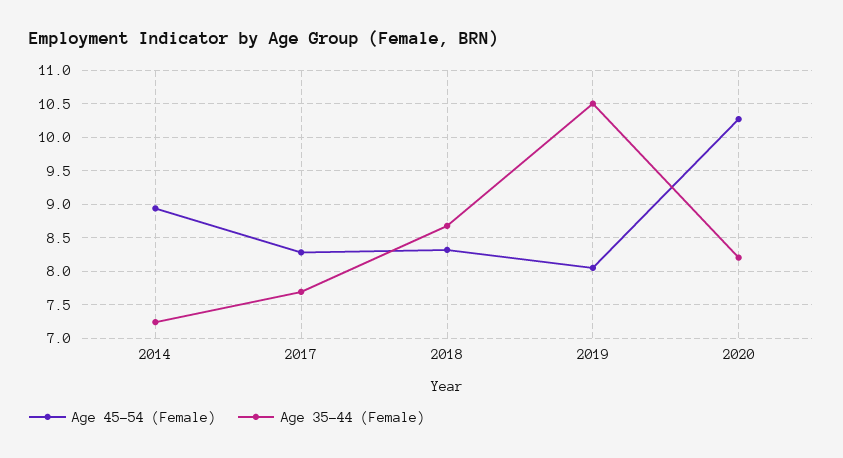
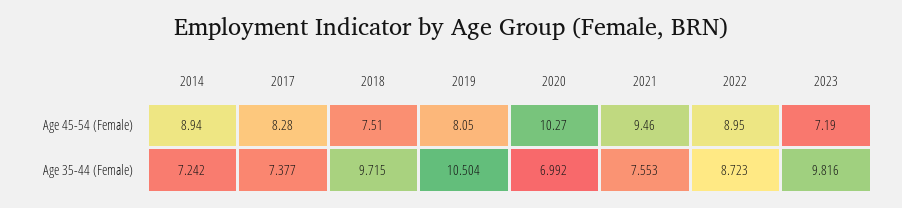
Age 35-44 (Female), 2017: 7.7 -> 7.377
Age 45-54 (Female), 2018: 8.3 -> 7.51
Age 35-44 (Female), 2018: 8.7 -> 9.715
Age 35-44 (Female), 2020: 8.2 -> 6.992
Age 45-54 (Female), 2021: none -> 9.46
Age 45-54 (Female), 2022: none -> 8.95
Age 45-54 (Female), 2023: none -> 7.19
Age 35-44 (Female), 2021: none -> 7.553
Age 35-44 (Female), 2022: none -> 8.723
Age 35-44 (Female), 2023: none -> 9.816

